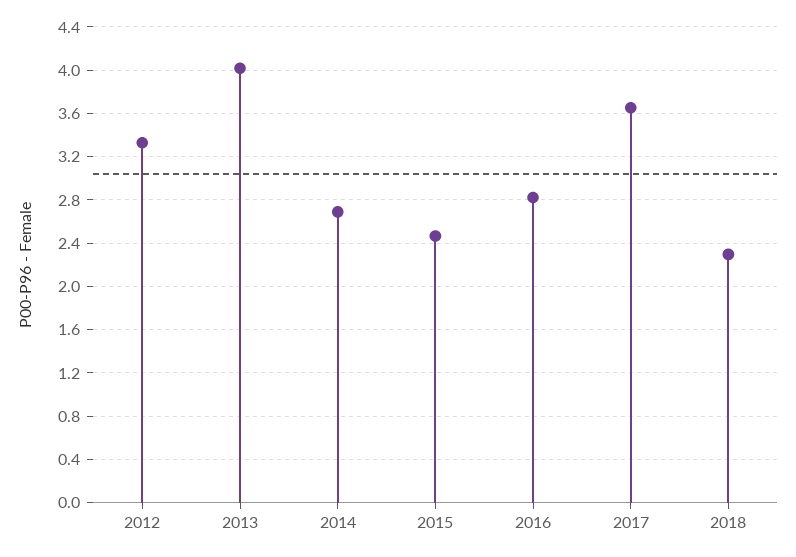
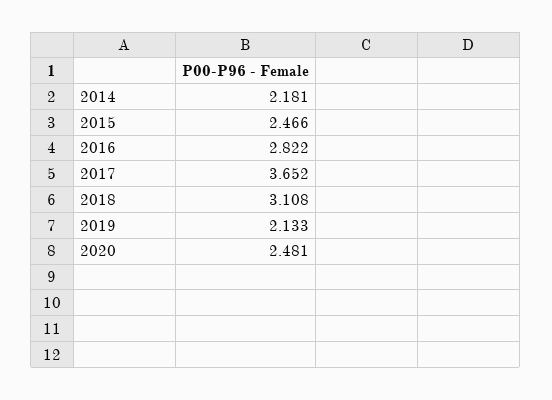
2012: 3.3 -> none
2013: 4 -> none
2014: 2.7 -> 2.181
2018: 2.3 -> 3.108
2019: none -> 2.133
2020: none -> 2.481

